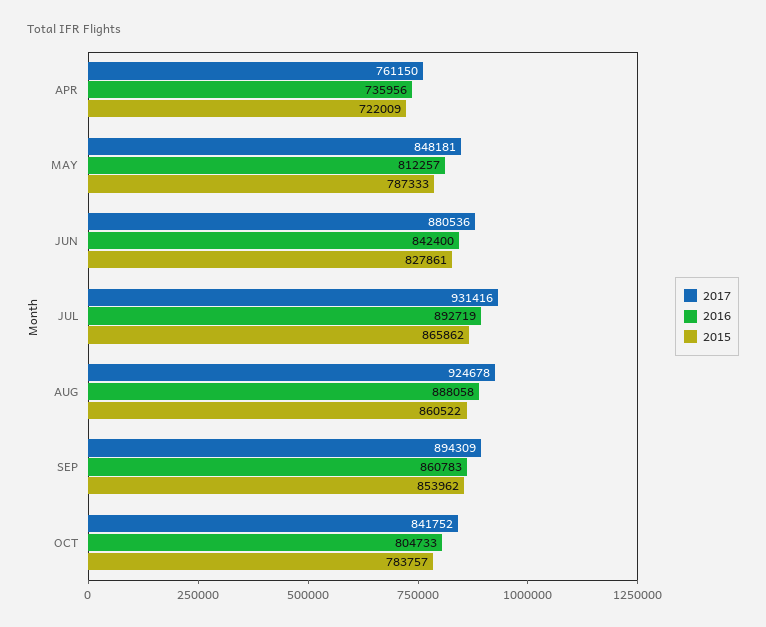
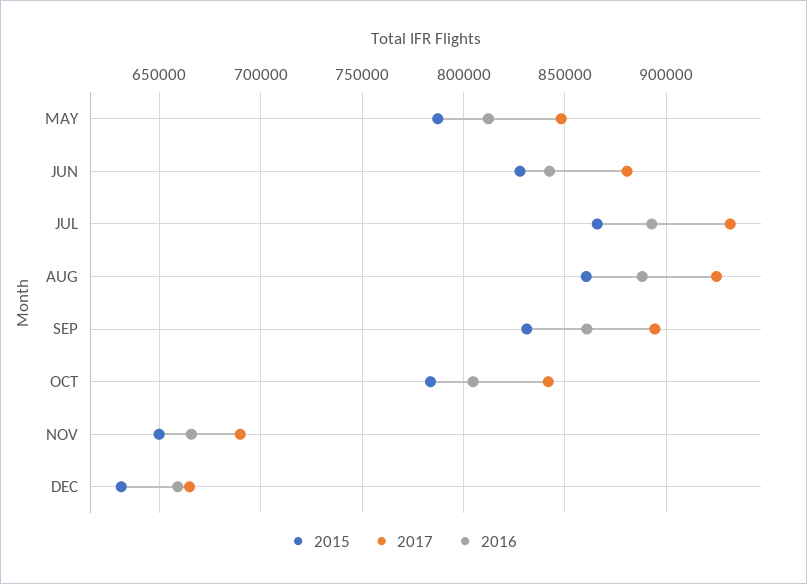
2017, APR: 761150 -> none
2016, APR: 735956 -> none
2015, APR: 722009 -> none
2015, SEP: 853962 -> 830000
2015, NOV: none -> 650000
2017, NOV: none -> 690000
2016, NOV: none -> 665000
2015, DEC: none -> 630000
2017, DEC: none -> 665000
2016, DEC: none -> 660000

